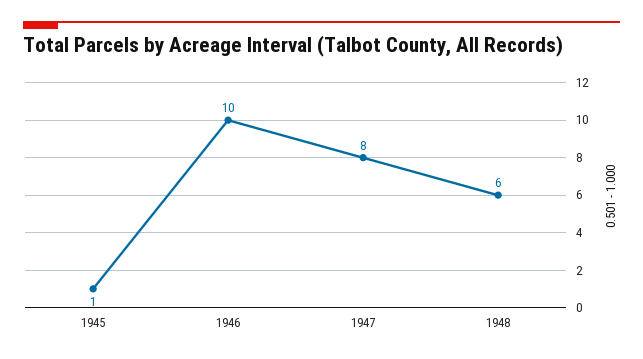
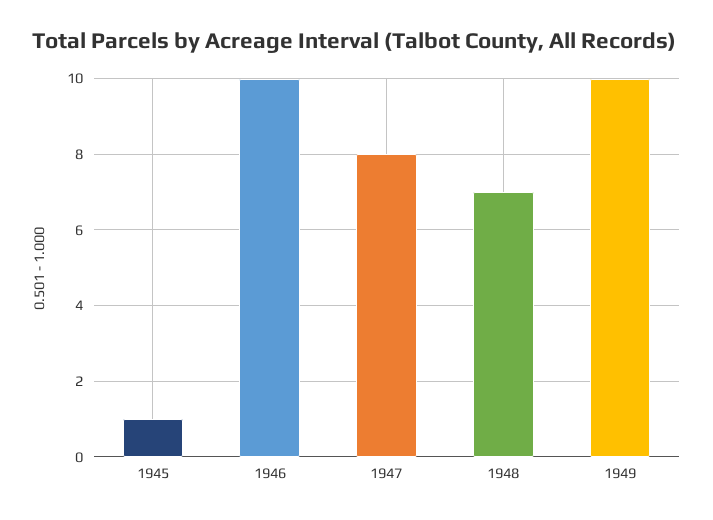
1948: 6 -> 7
1949: none -> 10

